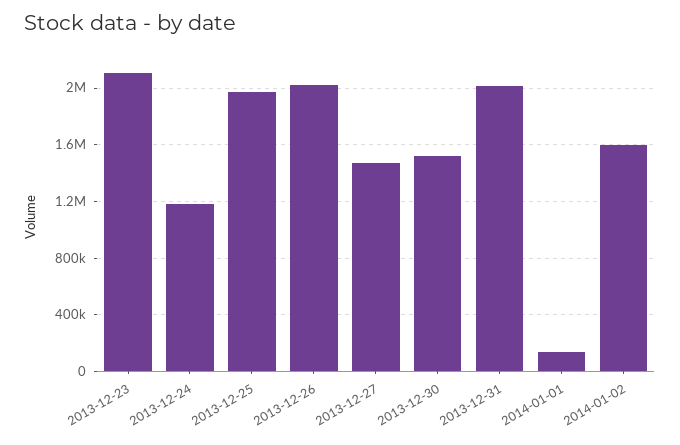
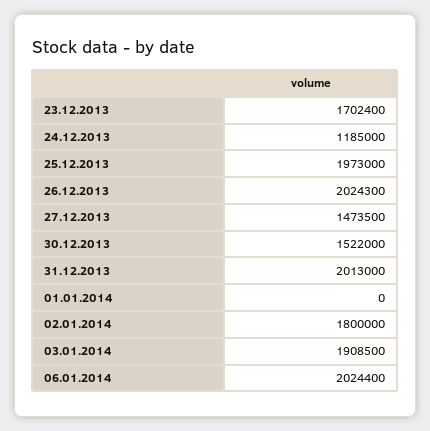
2013-12-23: 2100000 -> 1702400
2014-01-01: 150000 -> 0
2014-01-02: 1600000 -> 1800000
03.01.2014: none -> 1908500
06.01.2014: none -> 2024400

